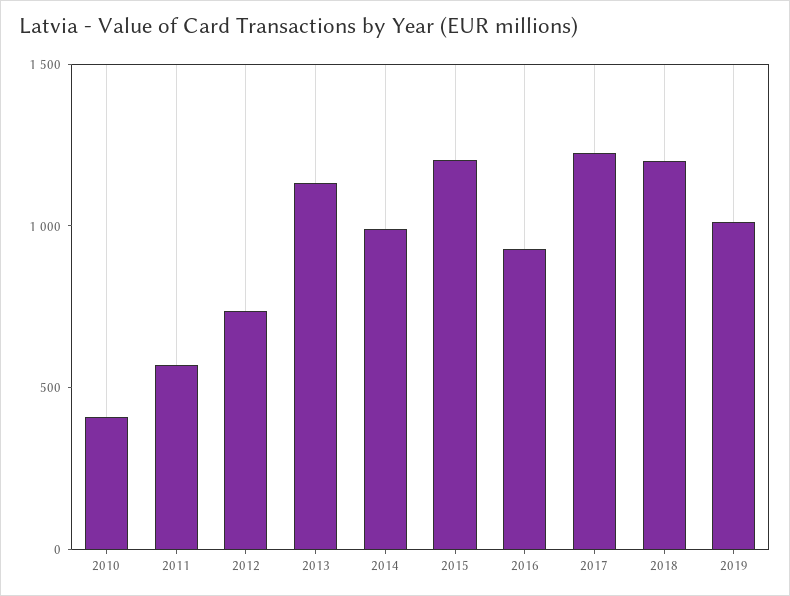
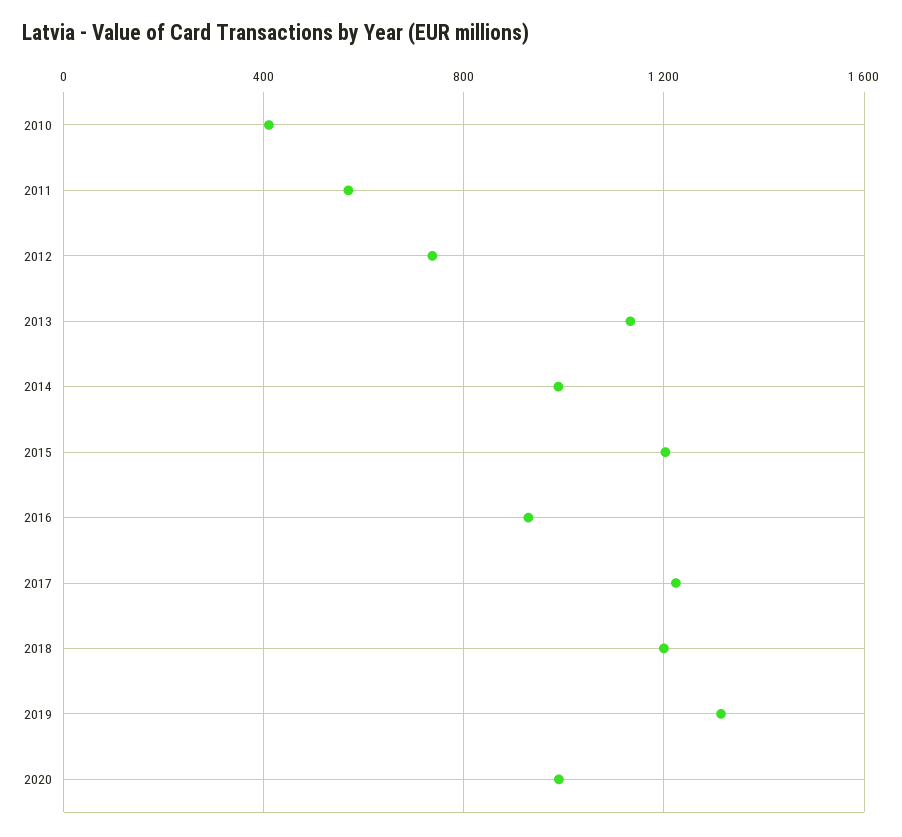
2019: 1000 -> 1300
2020: none -> 1000

